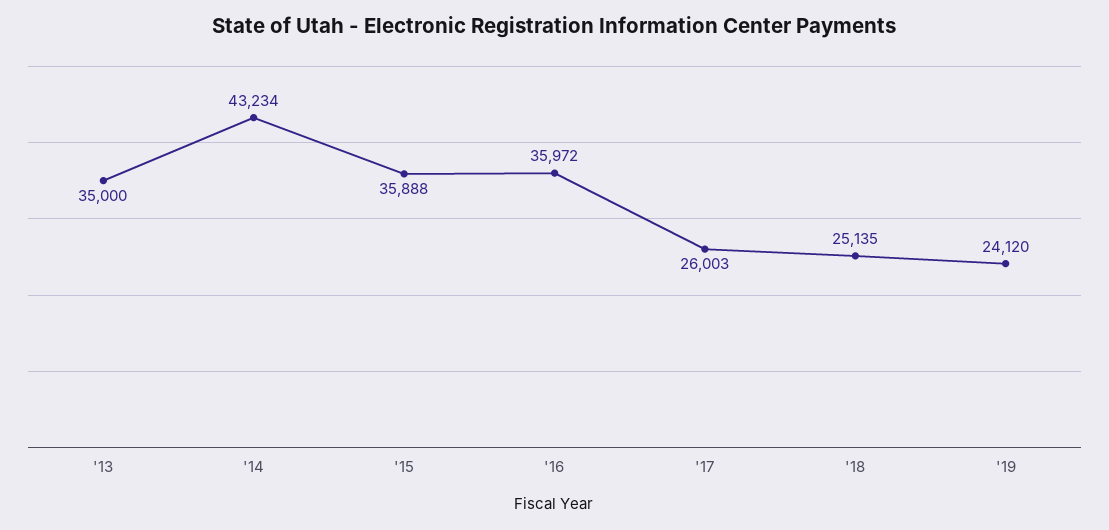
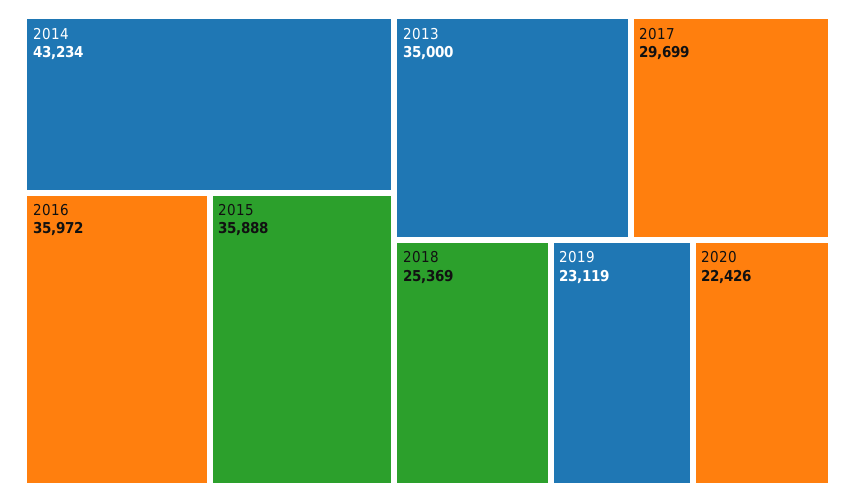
'17: 26003 -> 29699
'18: 25135 -> 25369
'19: 24120 -> 23119
2020: none -> 22426

